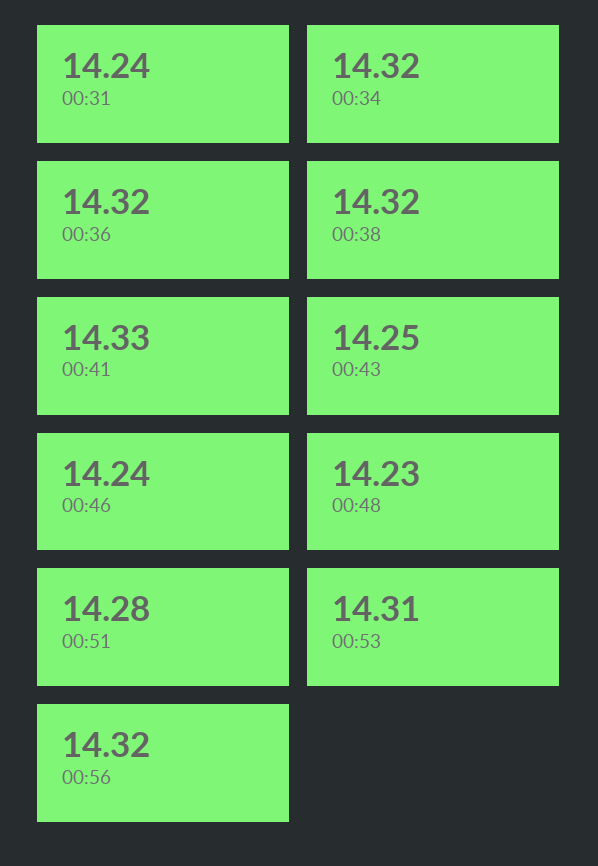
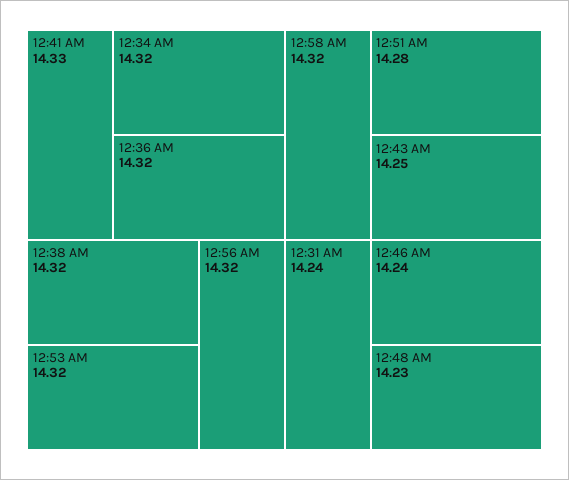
00:53: 14.31 -> 14.32
12:58 AM: none -> 14.32

